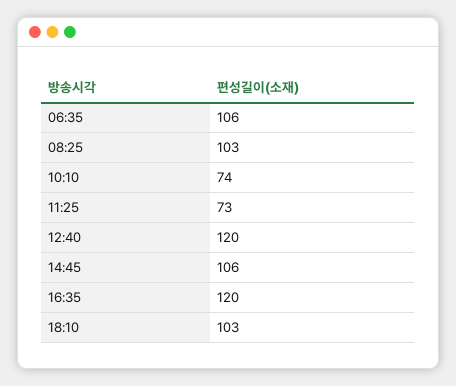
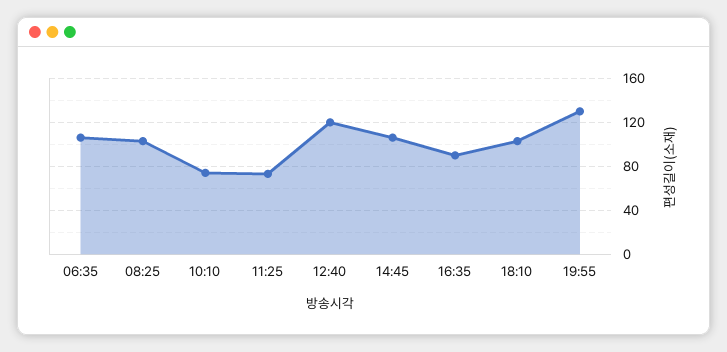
16:35: 120 -> 90
19:55: none -> 130

